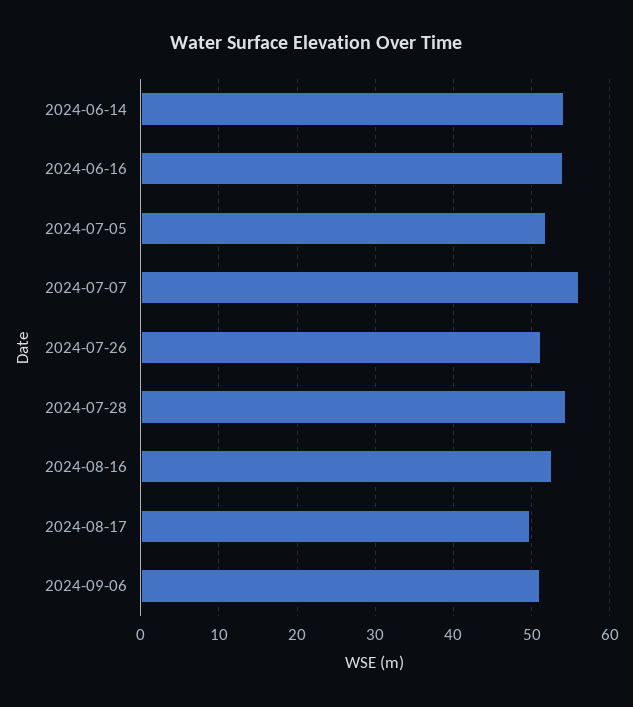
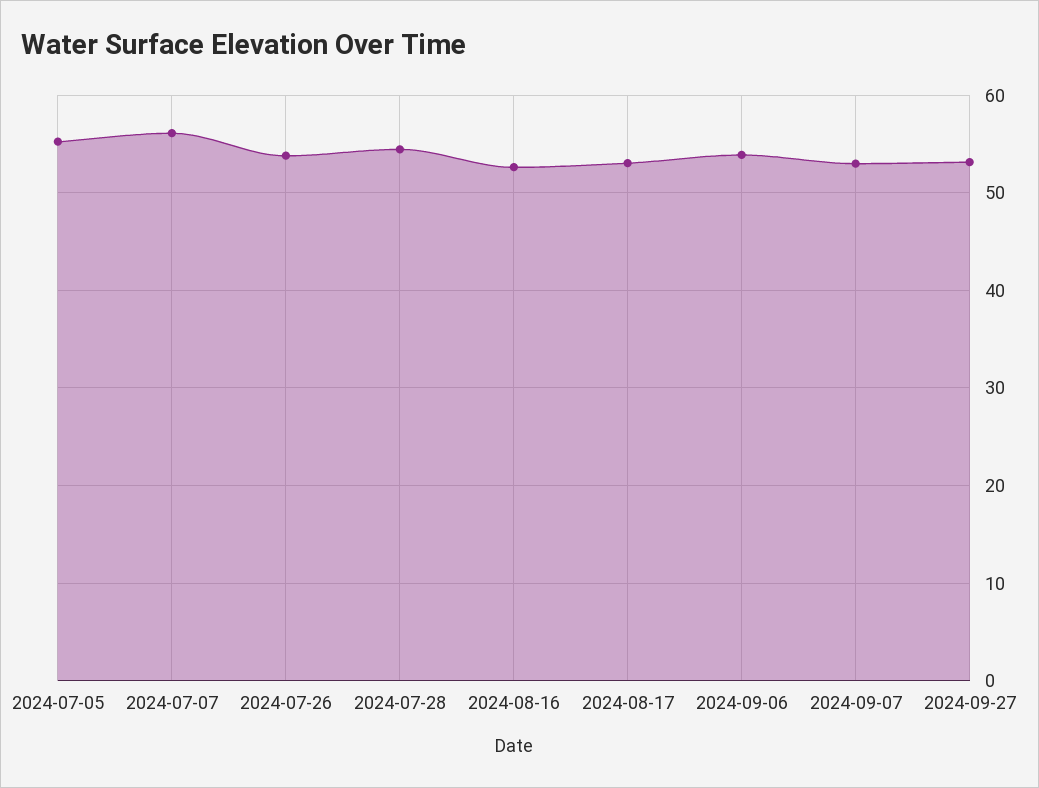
2024-06-14: 54 -> none
2024-06-16: 54 -> none
2024-07-05: 52 -> 55
2024-07-26: 51 -> 54
2024-08-17: 50 -> 53
2024-09-06: 51 -> 54
2024-09-07: none -> 53
2024-09-27: none -> 53

